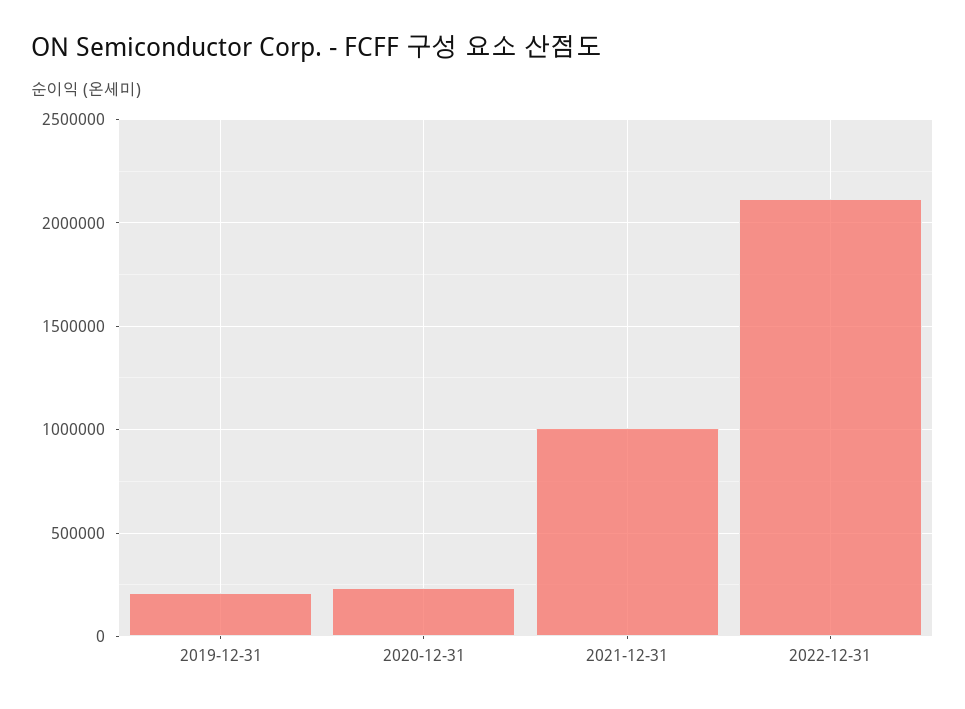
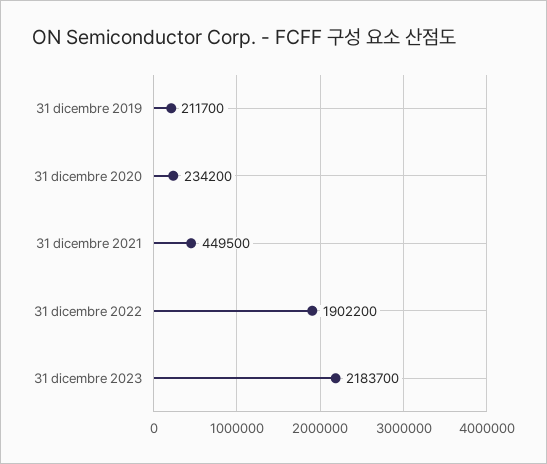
2021-12-31: 1000000 -> 449500
2022-12-31: 2100000 -> 1902200
31 dicembre 2023: none -> 2183700

